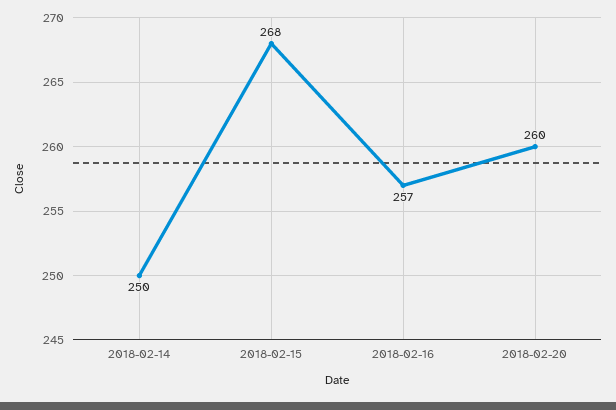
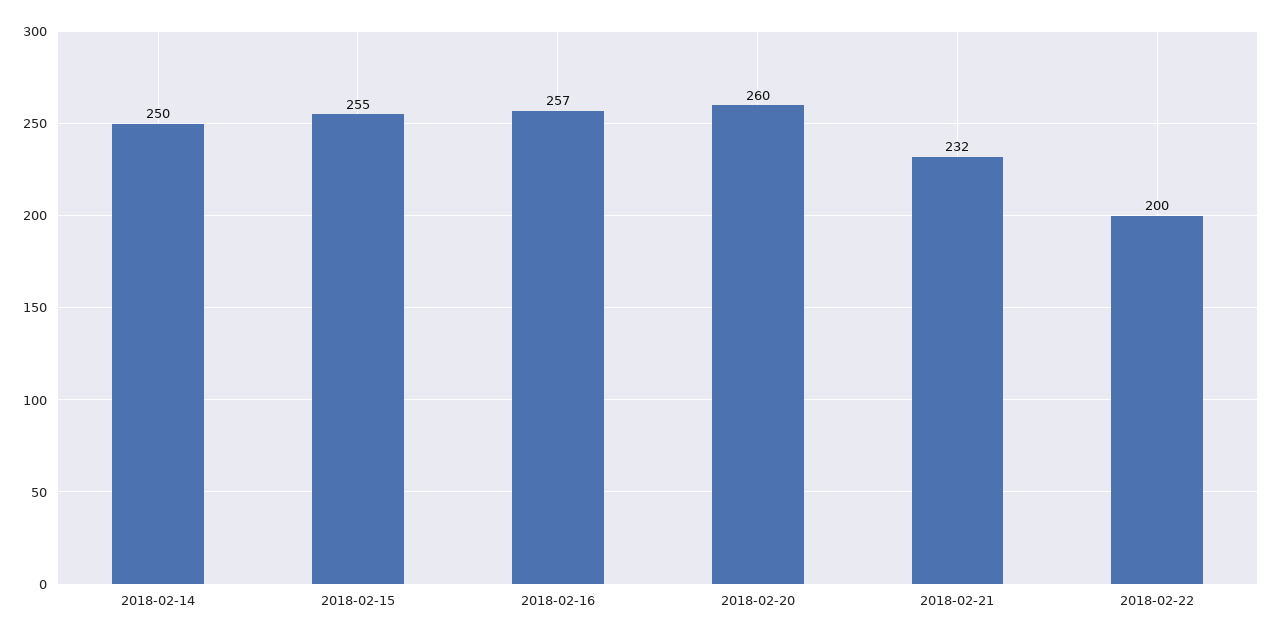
2018-02-15: 268 -> 255
2018-02-21: none -> 232
2018-02-22: none -> 200

